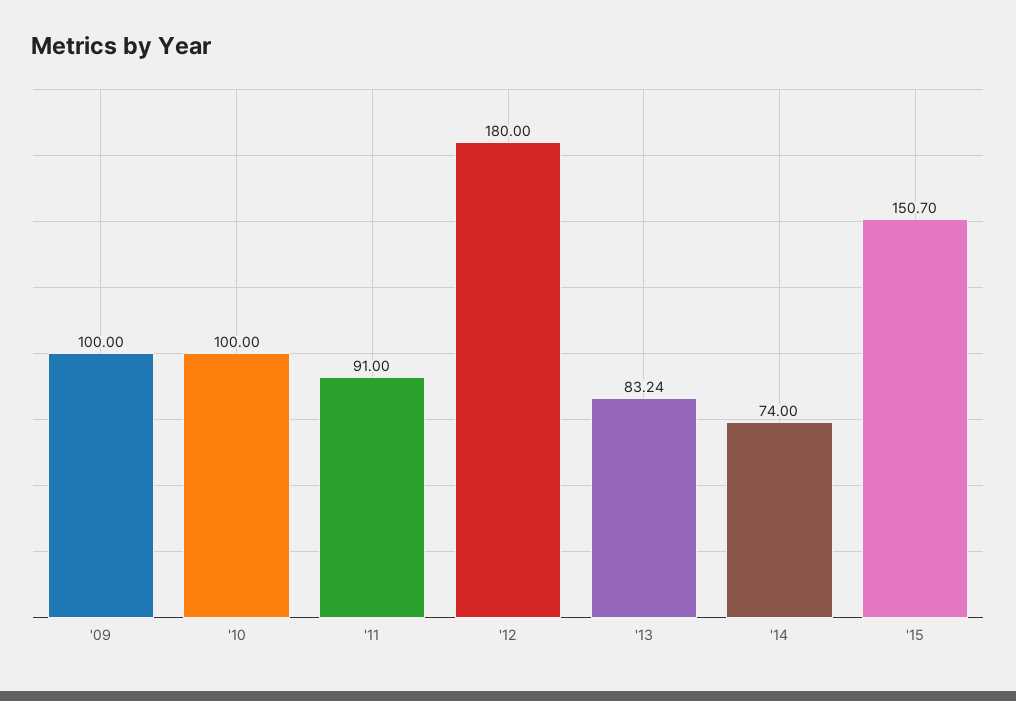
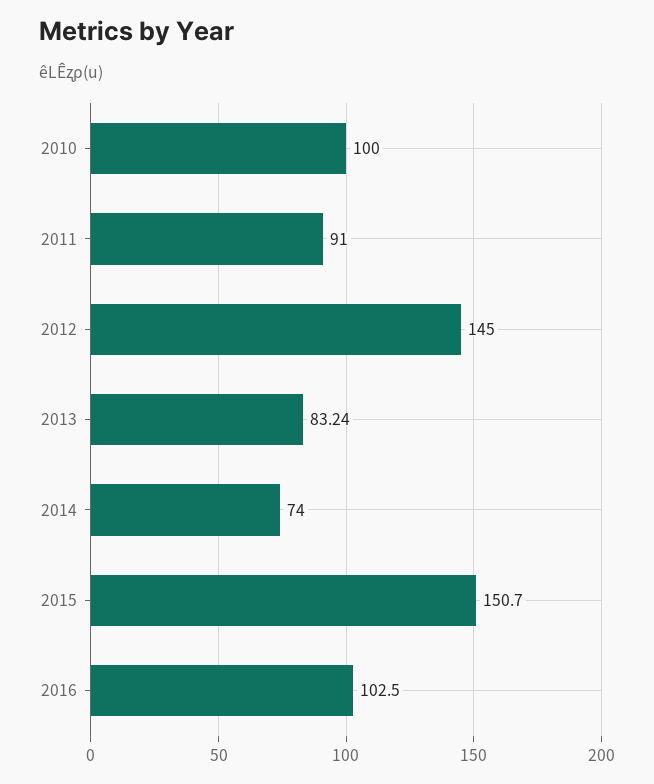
'09: 100 -> none
'12: 180 -> 145
2016: none -> 102.5

